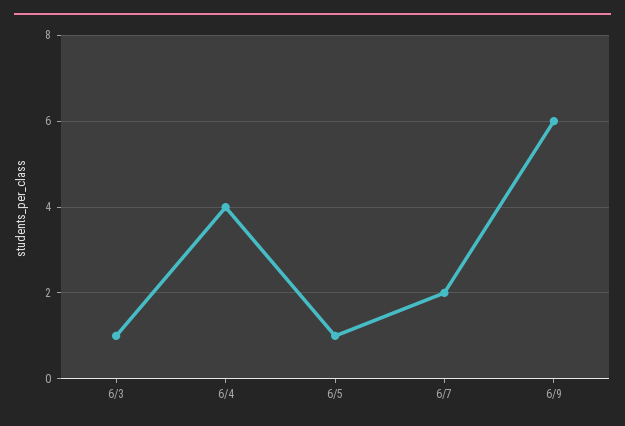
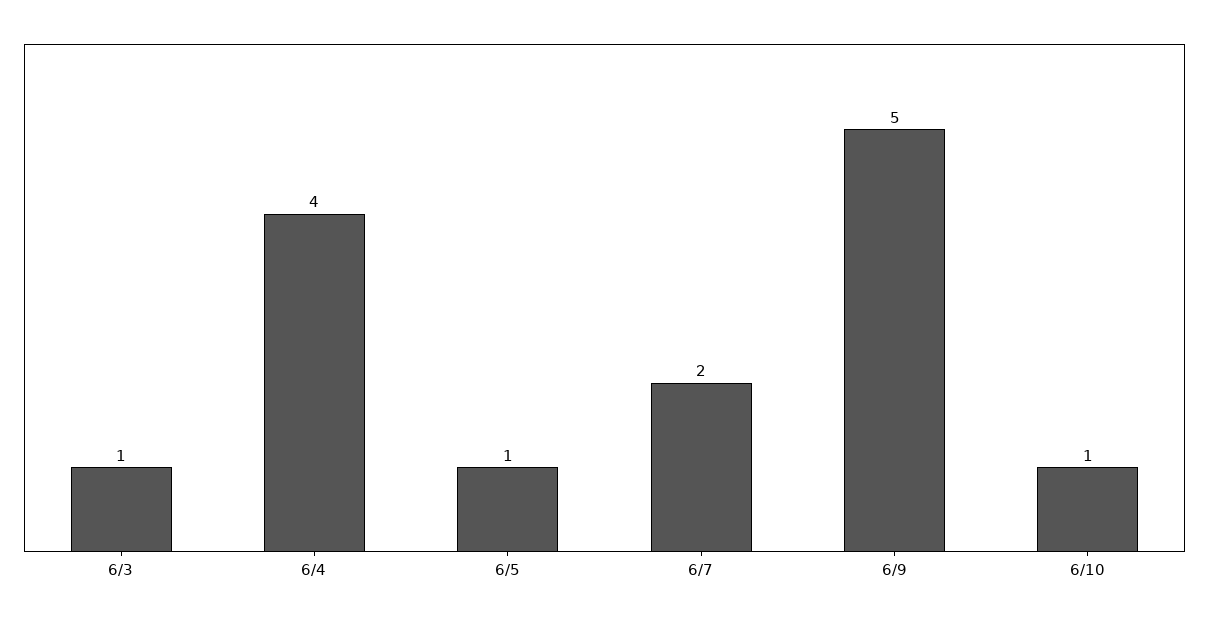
6/9: 6 -> 5
6/10: none -> 1

